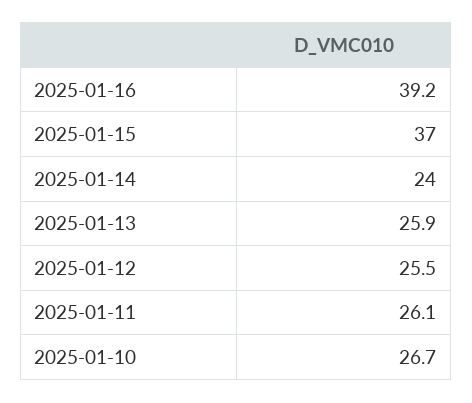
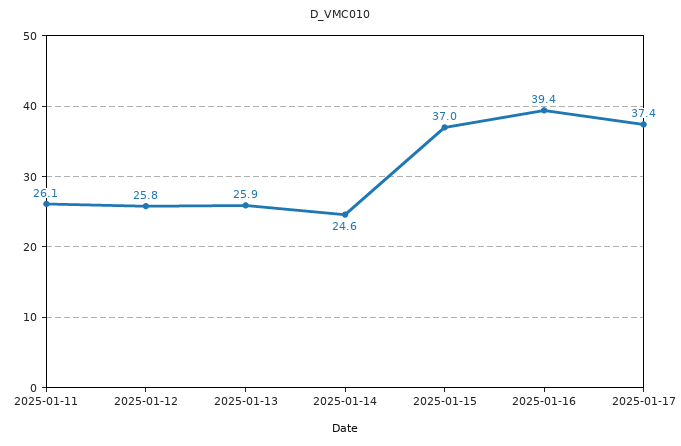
2025-01-16: 39.2 -> 39.4
2025-01-14: 24 -> 24.6
2025-01-12: 25.5 -> 25.8
2025-01-10: 26.7 -> none
2025-01-17: none -> 37.4

